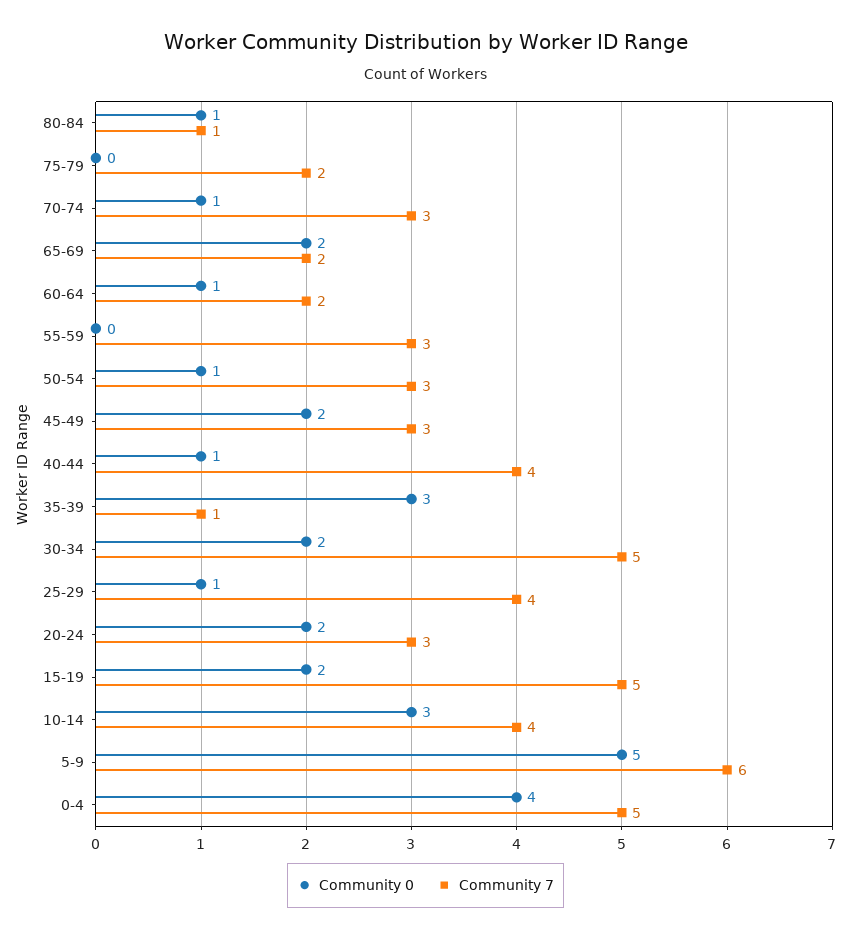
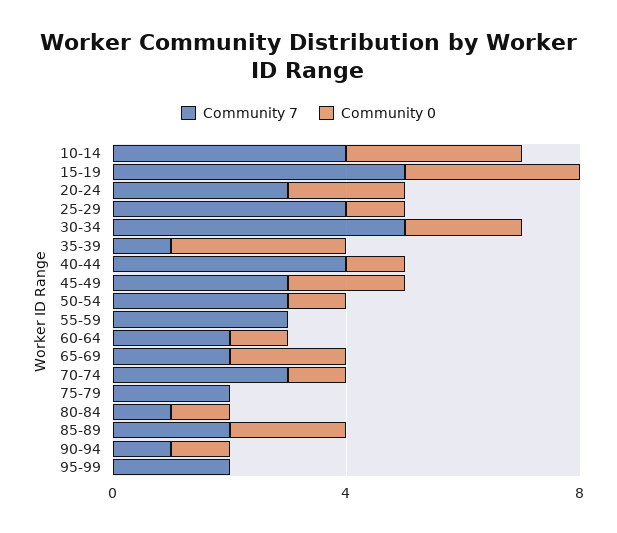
Community 0, 15-19: 2 -> 3
Community 0, 5-9: 5 -> none
Community 7, 5-9: 6 -> none
Community 0, 0-4: 4 -> none
Community 7, 0-4: 5 -> none
Community 7, 85-89: none -> 2
Community 0, 85-89: none -> 2
Community 7, 90-94: none -> 1
Community 0, 90-94: none -> 1
Community 7, 95-99: none -> 2
Community 0, 95-99: none -> 0

